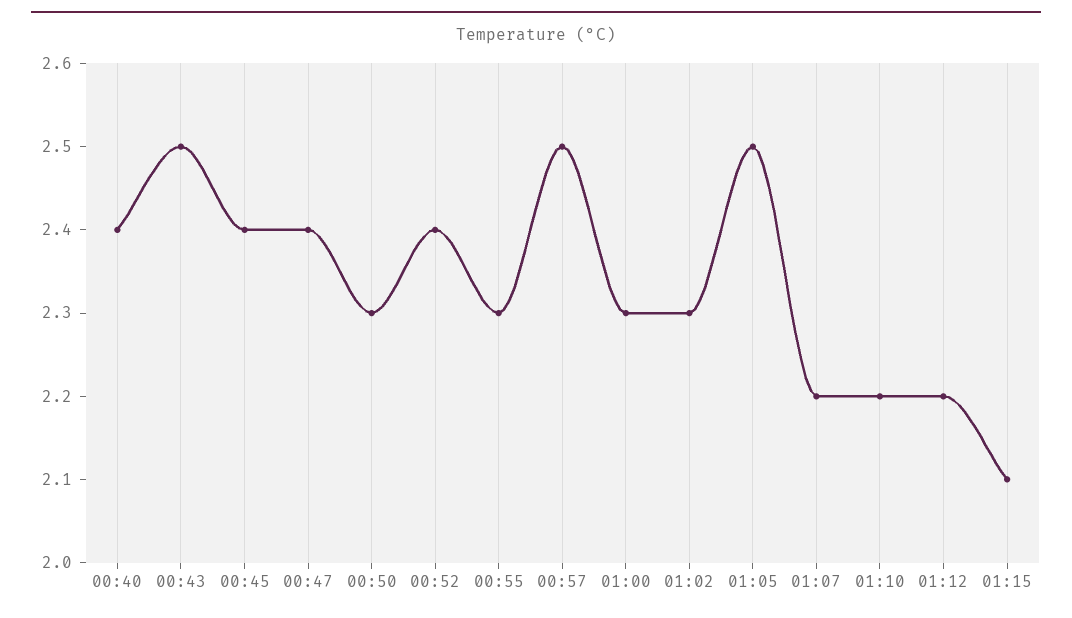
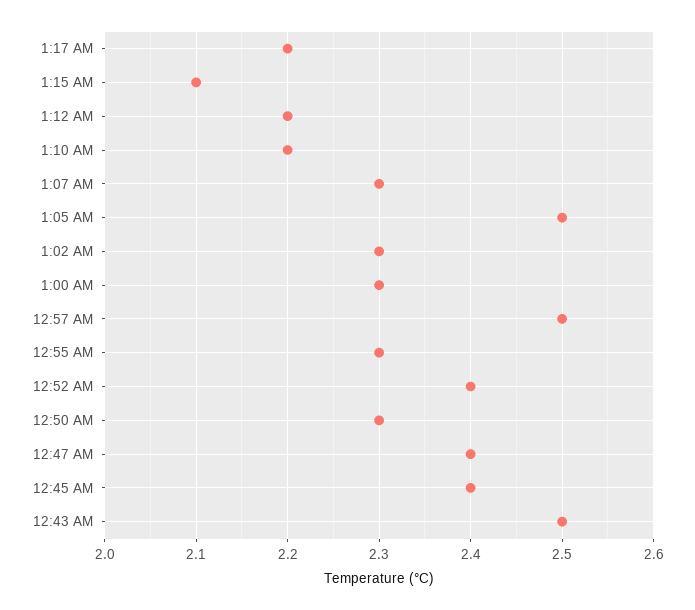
00:40: 2.4 -> none
01:07: 2.2 -> 2.3
1:17 AM: none -> 2.2

